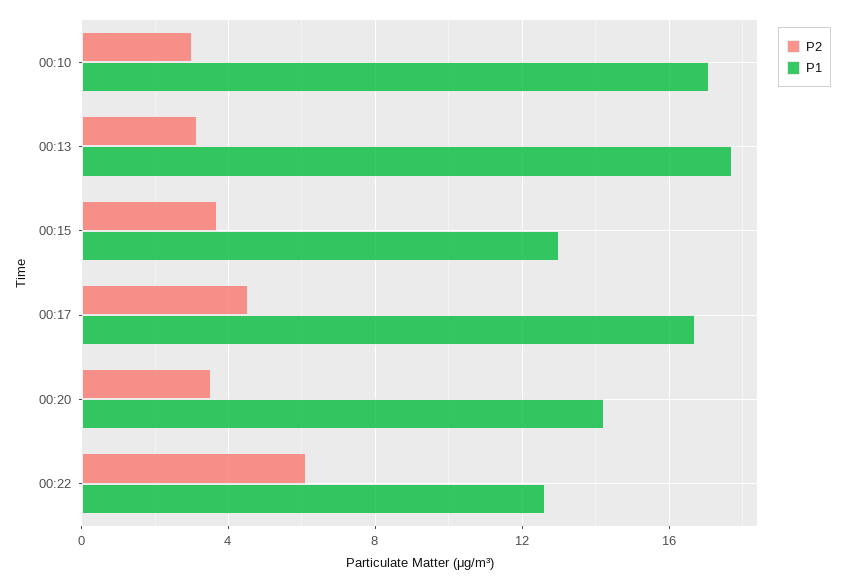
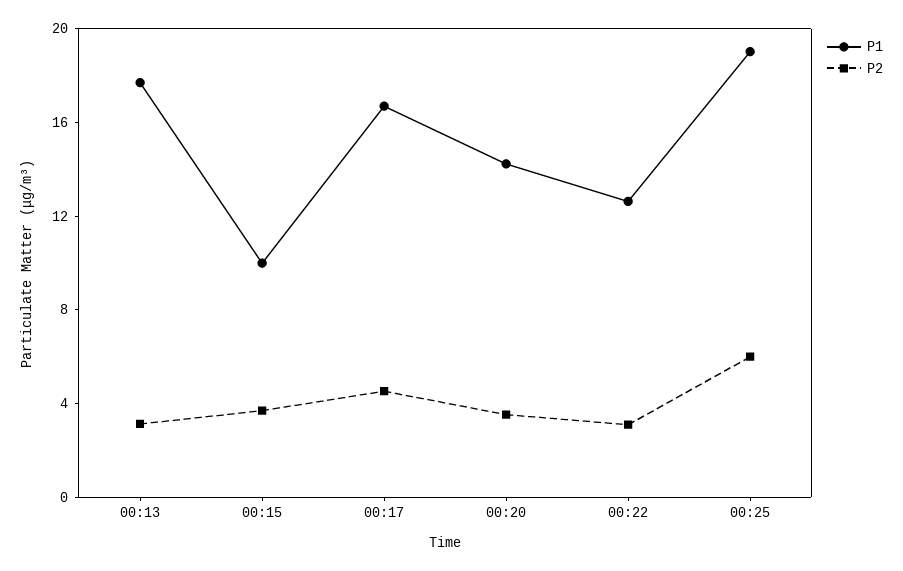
P2, 00:10: 3 -> none
P1, 00:10: 17 -> none
P1, 00:15: 13 -> 10
P2, 00:22: 6 -> 3
P1, 00:25: none -> 19
P2, 00:25: none -> 6

